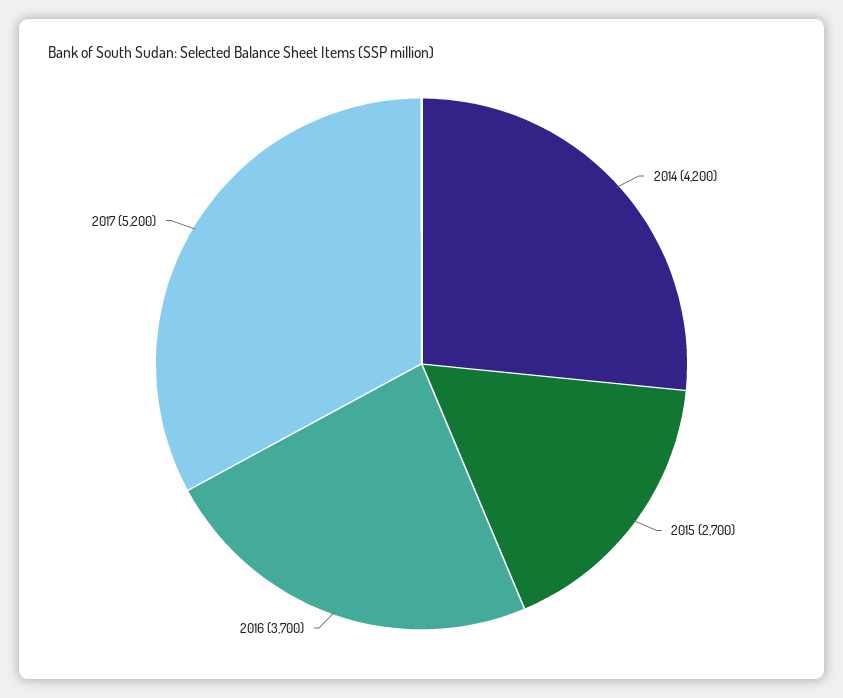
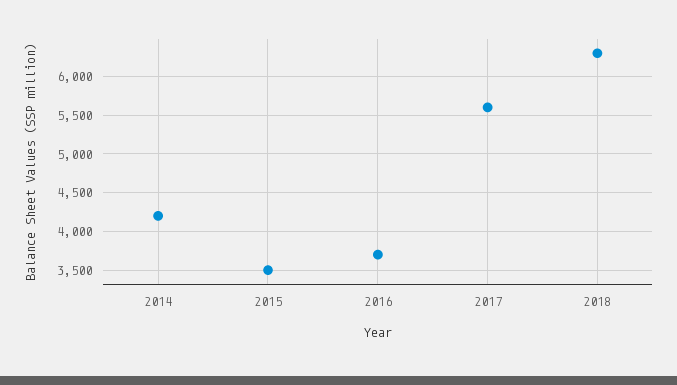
2015: 2700 -> 3500
2017: 5200 -> 5600
2018: none -> 6300

